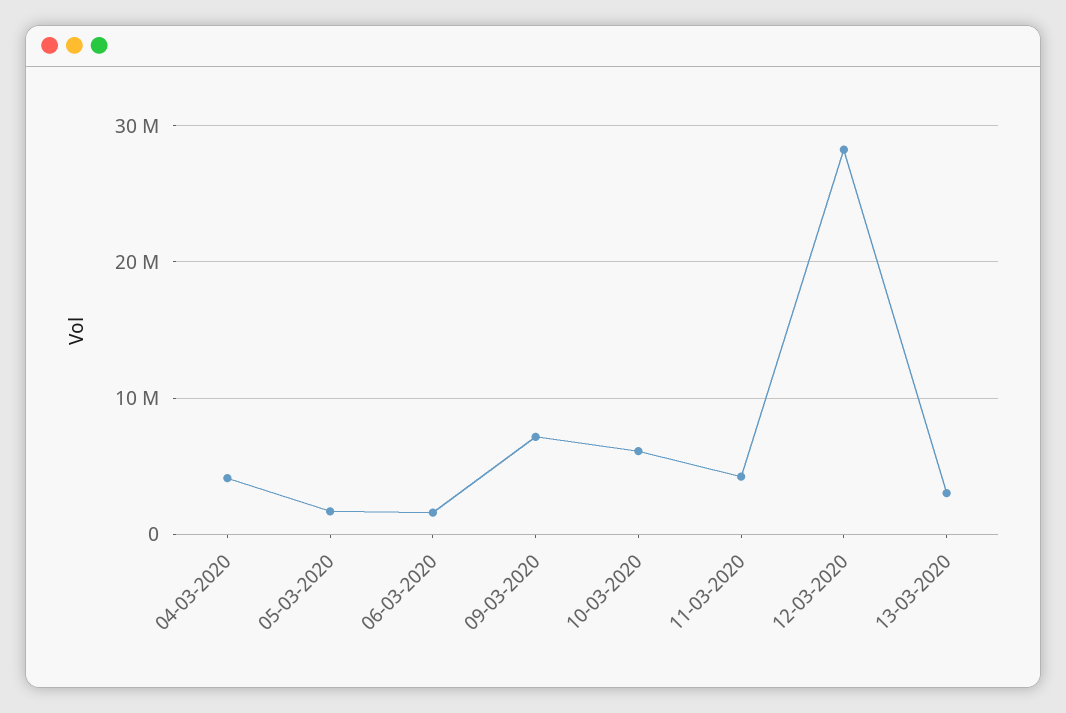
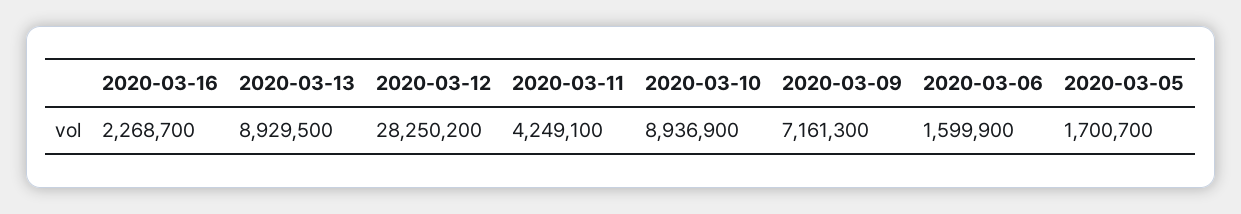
04-03-2020: 4000000 -> none
10-03-2020: 6000000 -> 8936900
13-03-2020: 3000000 -> 8929500
2020-03-16: none -> 2268700

